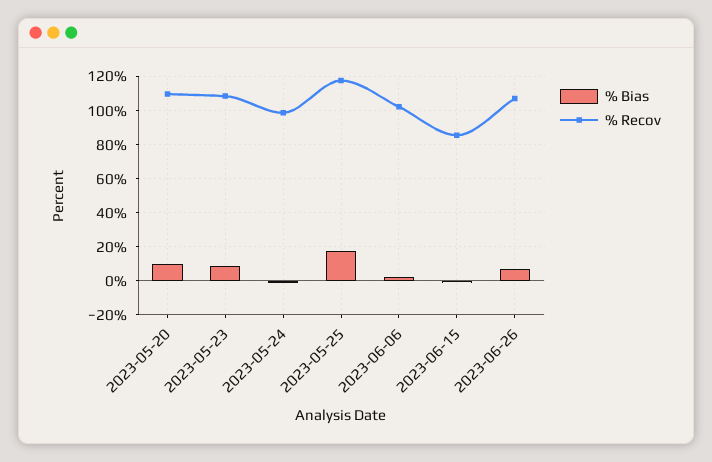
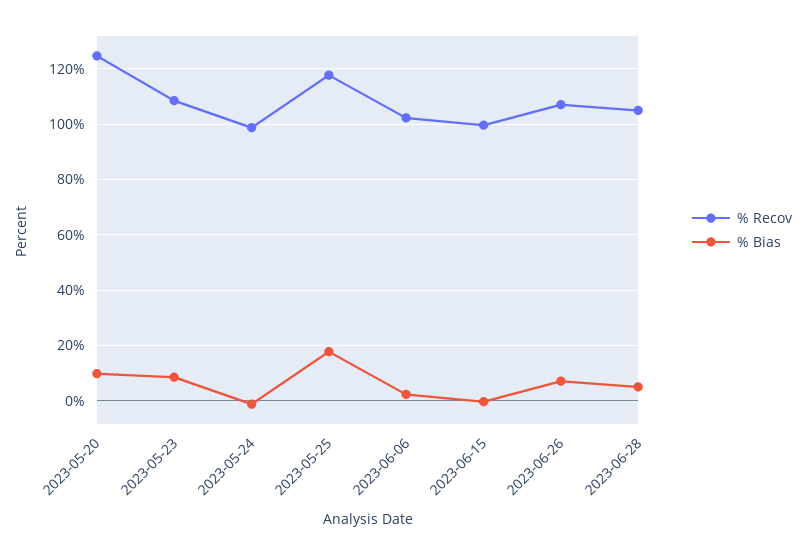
% Recov, 2023-05-20: 110 -> 125
% Recov, 2023-06-15: 85 -> 100
% Recov, 2023-06-28: none -> 105
% Bias, 2023-06-28: none -> 5

